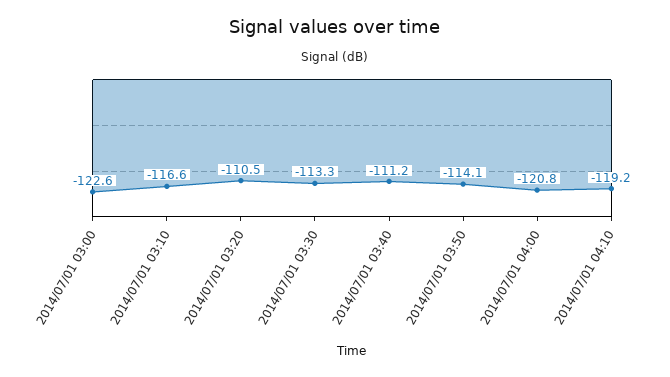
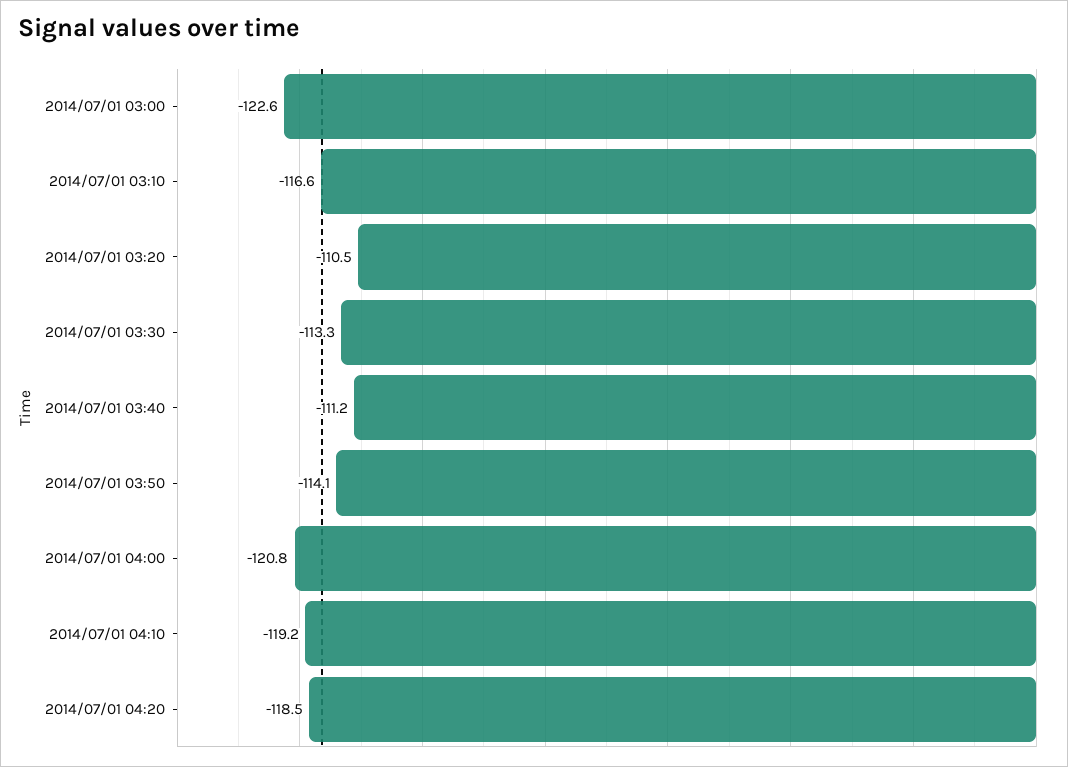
2014/07/01 04:20: none -> -118.5

